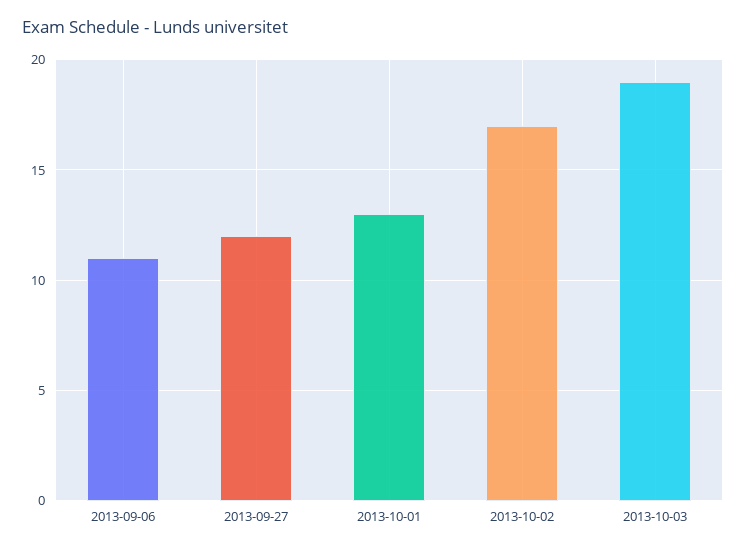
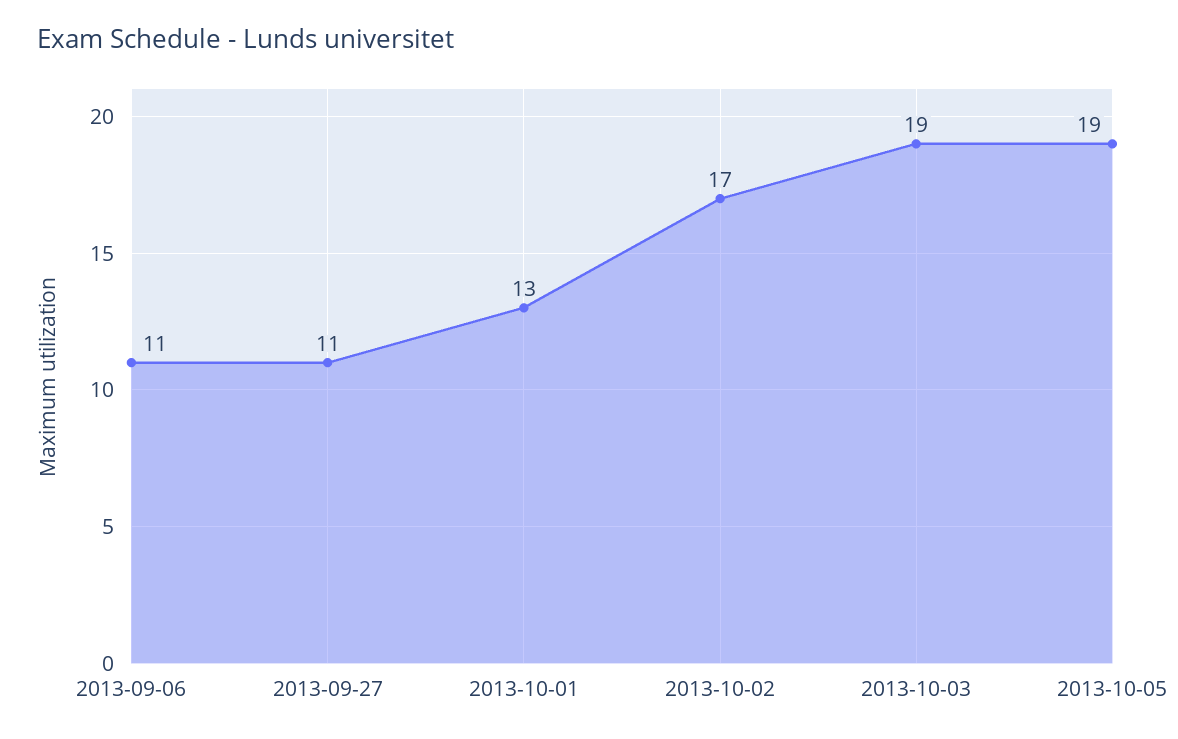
2013-09-27: 12 -> 11
2013-10-05: none -> 19

